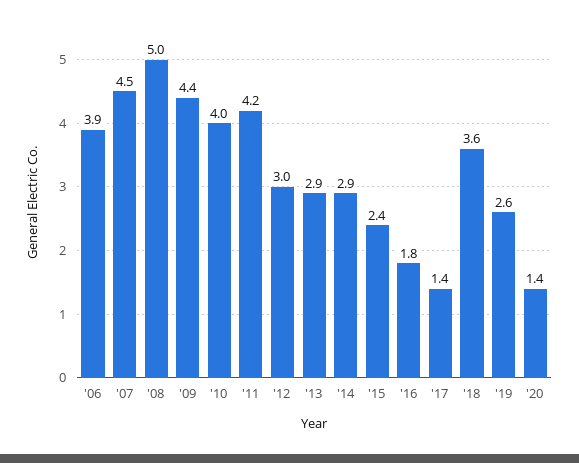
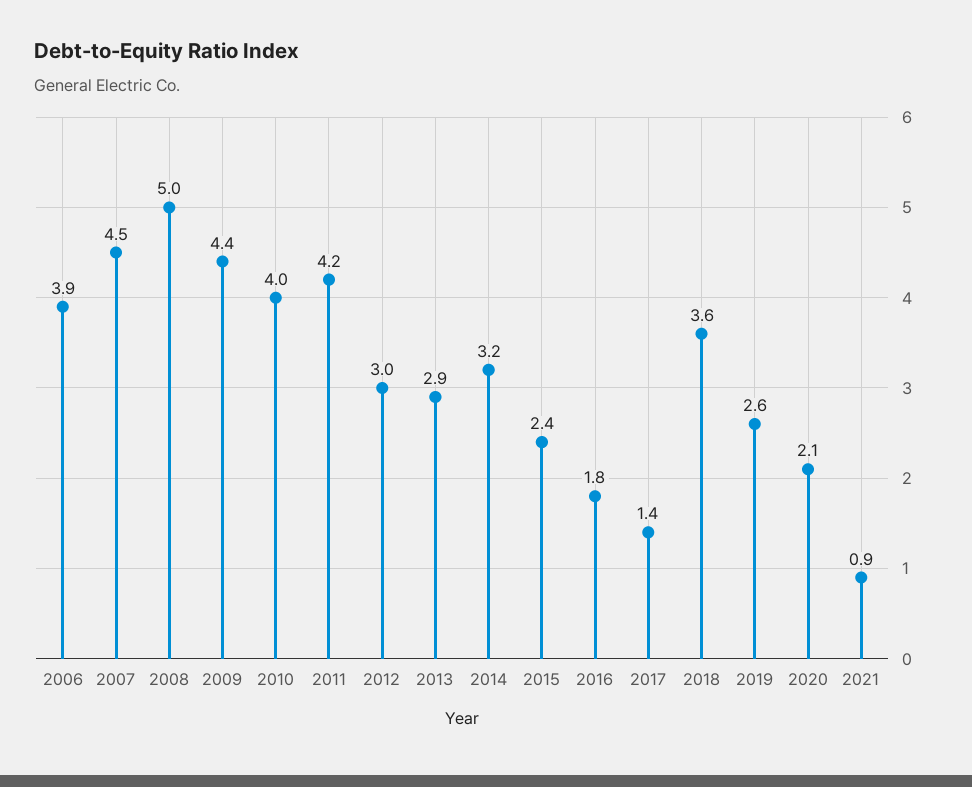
'14: 2.9 -> 3.2
'20: 1.4 -> 2.1
2021: none -> 0.9

